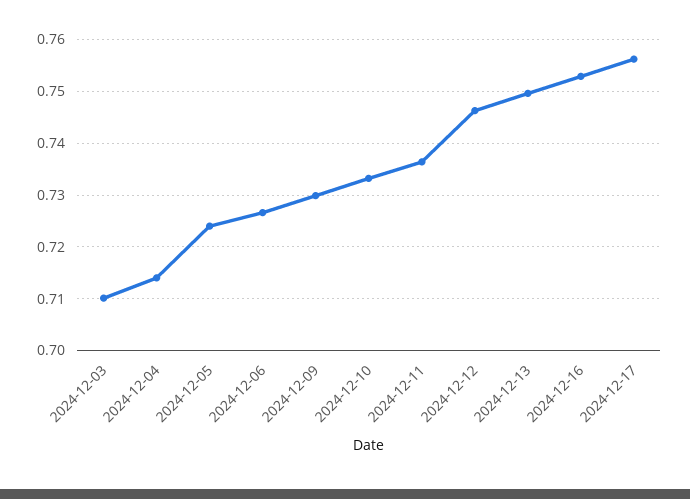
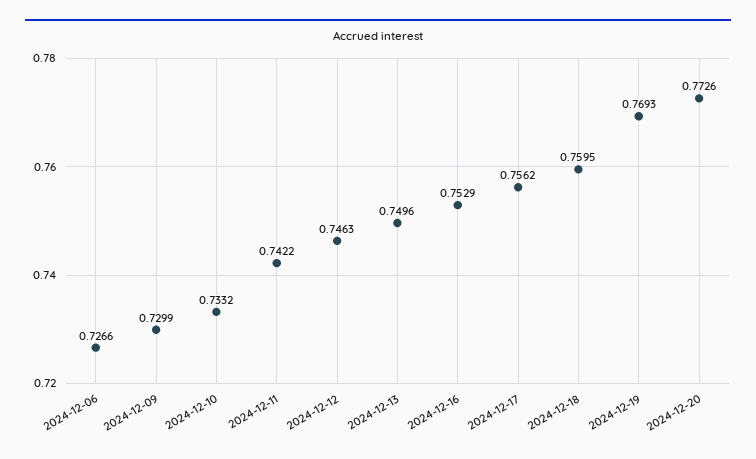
2024-12-03: 0.71 -> none
2024-12-04: 0.714 -> none
2024-12-05: 0.724 -> none
2024-12-11: 0.736 -> 0.7422
2024-12-18: none -> 0.7595
2024-12-19: none -> 0.7693
2024-12-20: none -> 0.7726

